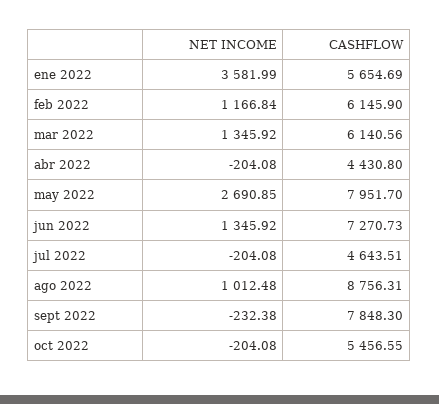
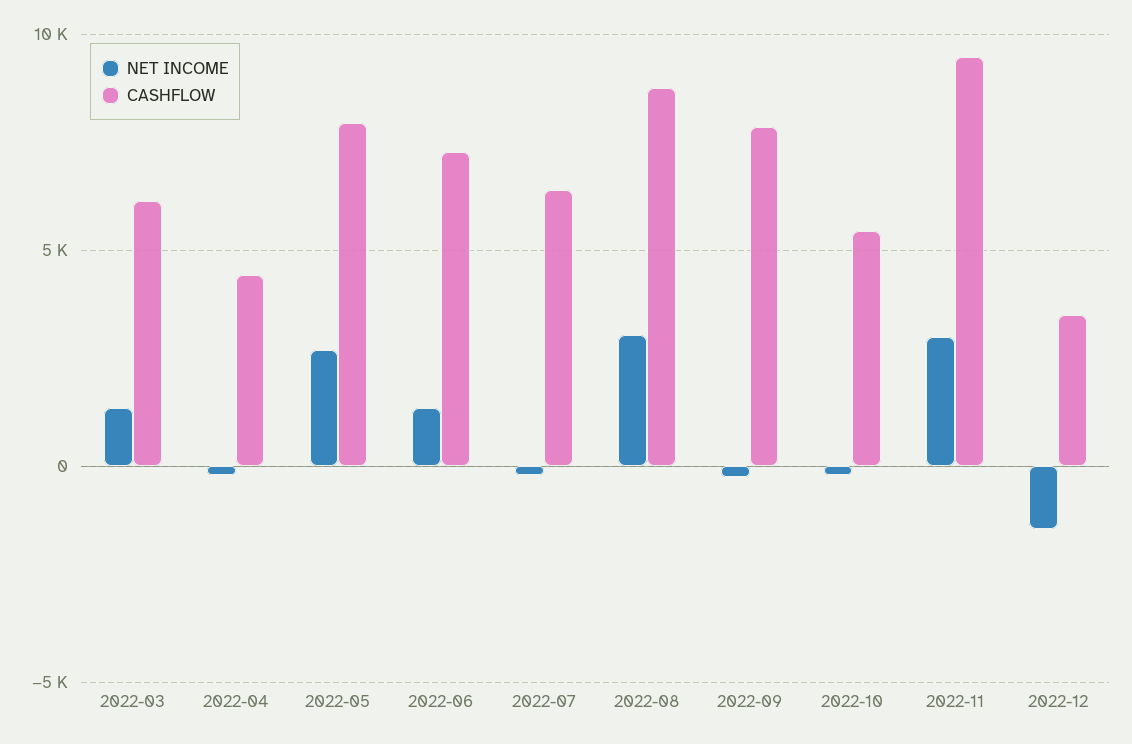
NET INCOME, ene 2022: 3581.99 -> none
CASHFLOW, ene 2022: 5654.69 -> none
NET INCOME, feb 2022: 1166.84 -> none
CASHFLOW, feb 2022: 6145.9 -> none
CASHFLOW, jul 2022: 4643.51 -> 6500
NET INCOME, ago 2022: 1012.48 -> 3000
NET INCOME, 2022-11: none -> 3000
CASHFLOW, 2022-11: none -> 9500
NET INCOME, 2022-12: none -> -1500
CASHFLOW, 2022-12: none -> 3500

